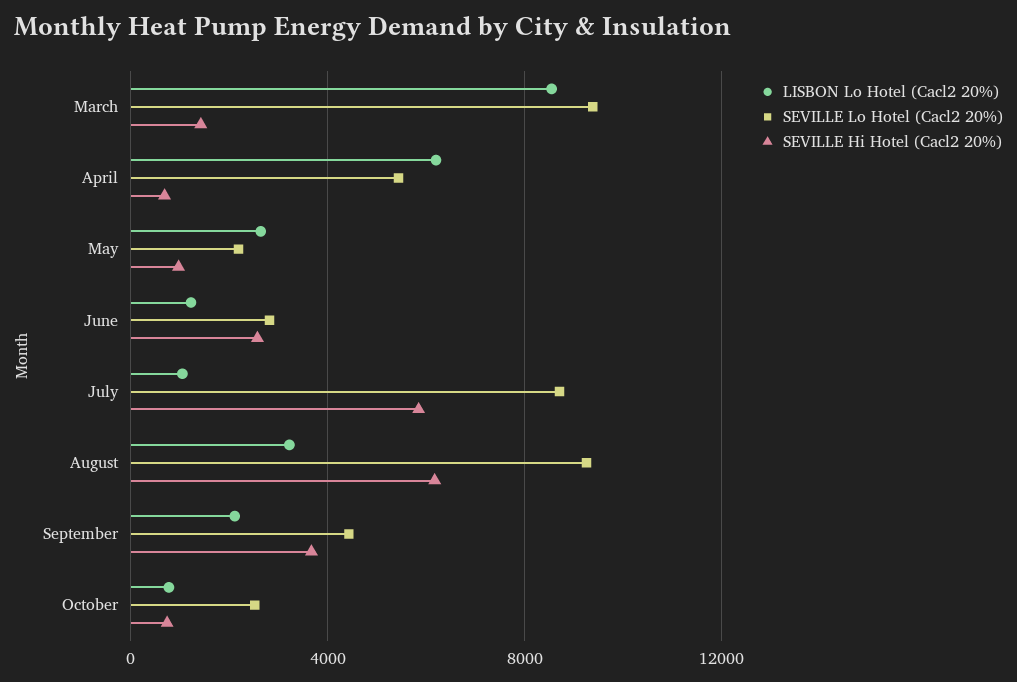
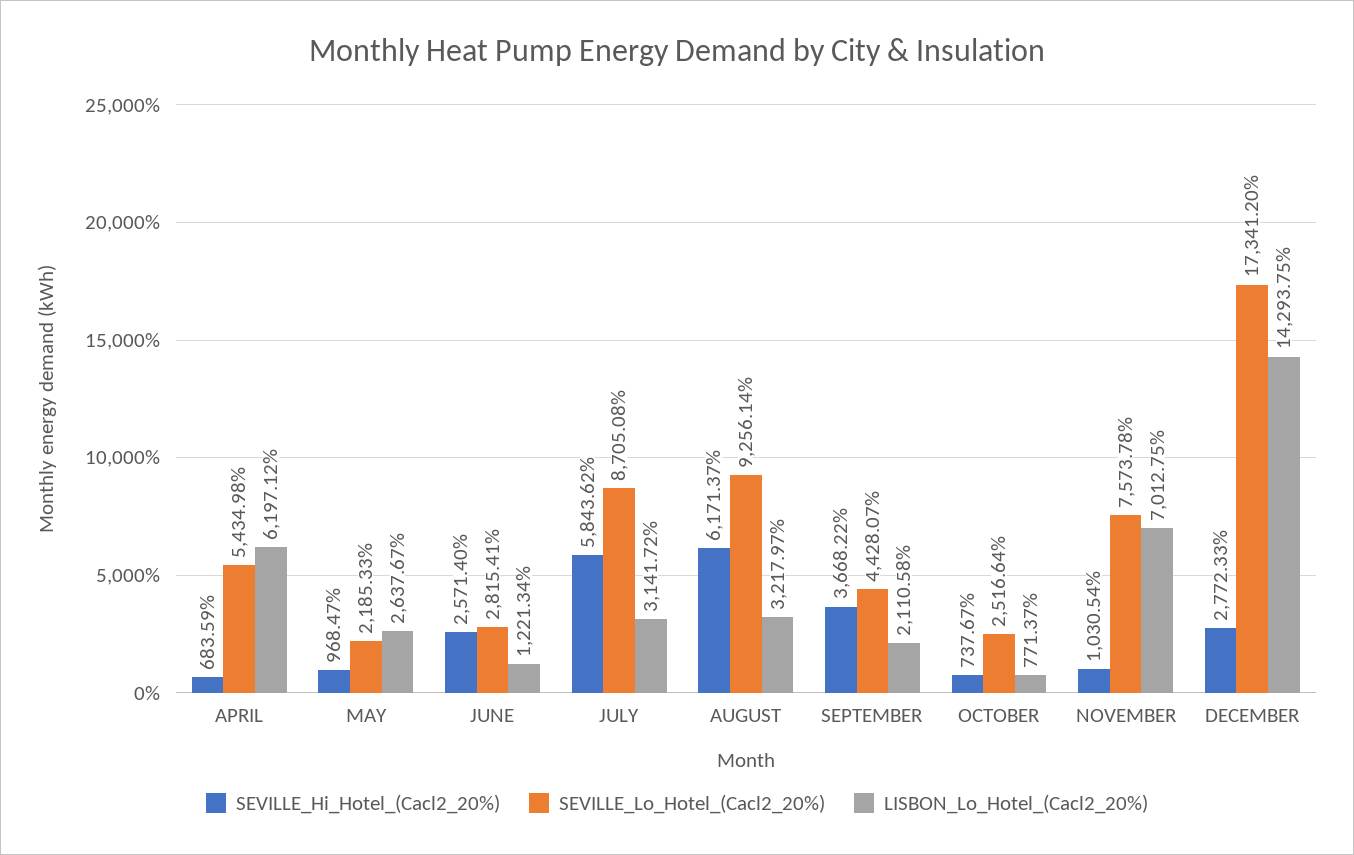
LISBON Lo Hotel (Cacl2 20%), March: 8500 -> none
SEVILLE Lo Hotel (Cacl2 20%), March: 9500 -> none
SEVILLE Hi Hotel (Cacl2 20%), March: 1500 -> none
LISBON Lo Hotel (Cacl2 20%), July: 1000 -> 3141.72
SEVILLE Hi Hotel (Cacl2 20%), NOVEMBER: none -> 1030.54
SEVILLE Lo Hotel (Cacl2 20%), NOVEMBER: none -> 7573.78
LISBON Lo Hotel (Cacl2 20%), NOVEMBER: none -> 7012.75
SEVILLE Hi Hotel (Cacl2 20%), DECEMBER: none -> 2772.33
SEVILLE Lo Hotel (Cacl2 20%), DECEMBER: none -> 17341.2
LISBON Lo Hotel (Cacl2 20%), DECEMBER: none -> 14293.75

